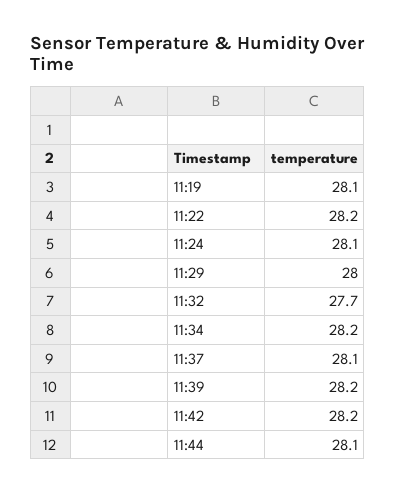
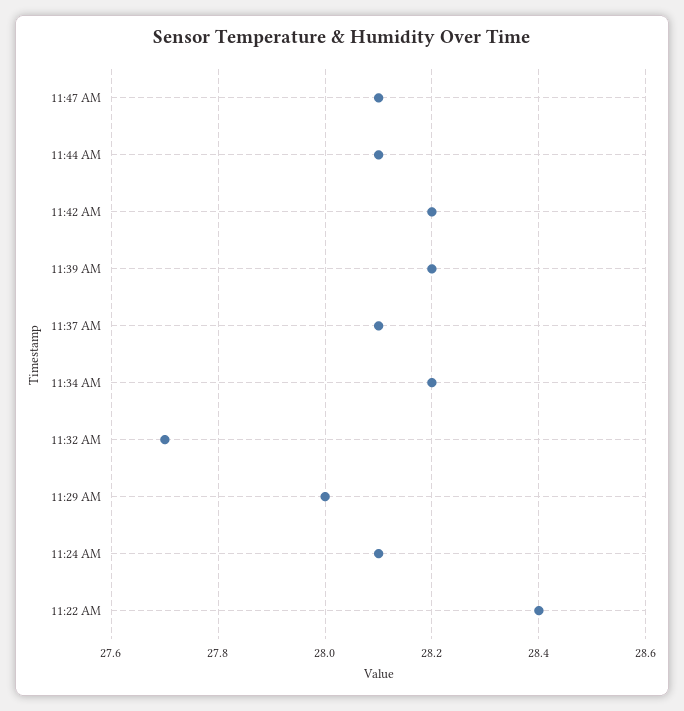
11:19: 28.1 -> none
11:22: 28.2 -> 28.4
11:47 AM: none -> 28.1

